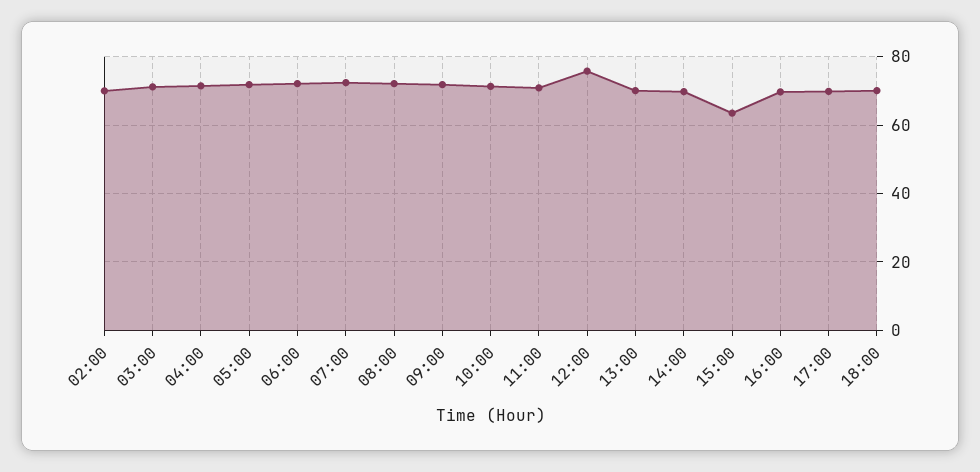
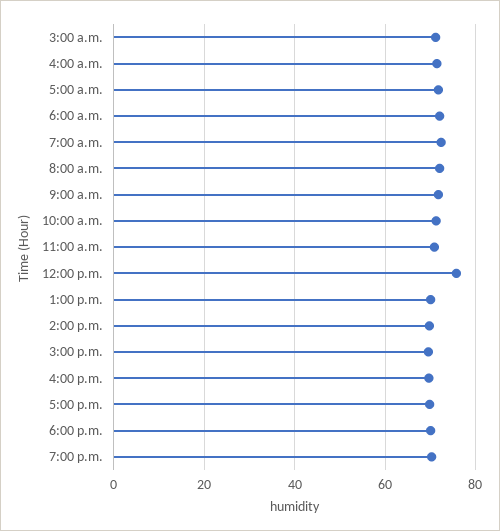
02:00: 70 -> none
15:00: 64 -> 70
7:00 p.m.: none -> 70

